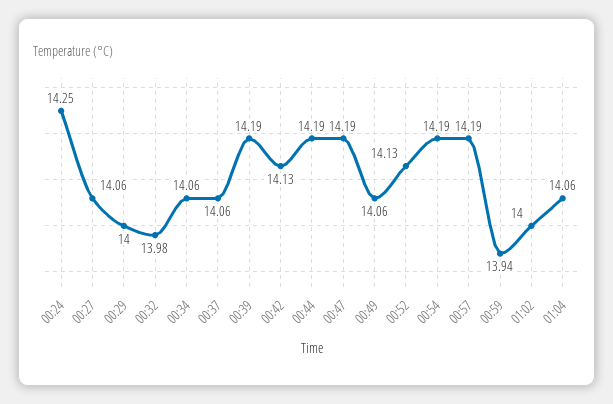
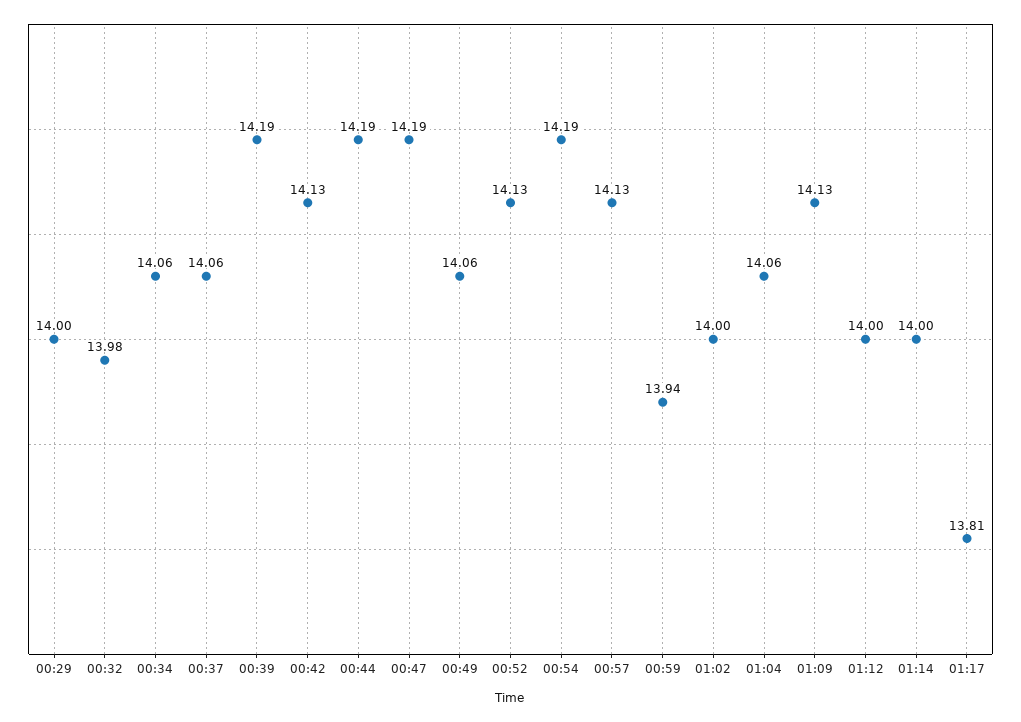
00:24: 14.25 -> none
00:27: 14.06 -> none
00:57: 14.19 -> 14.13
01:09: none -> 14.13
01:12: none -> 14
01:14: none -> 14
01:17: none -> 13.81

